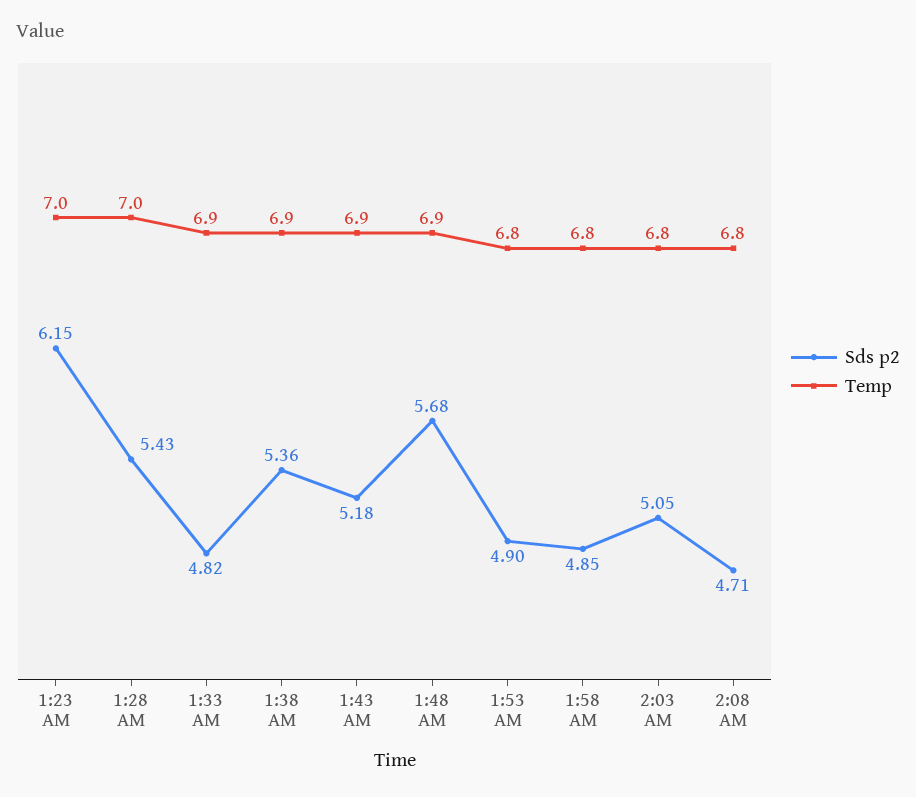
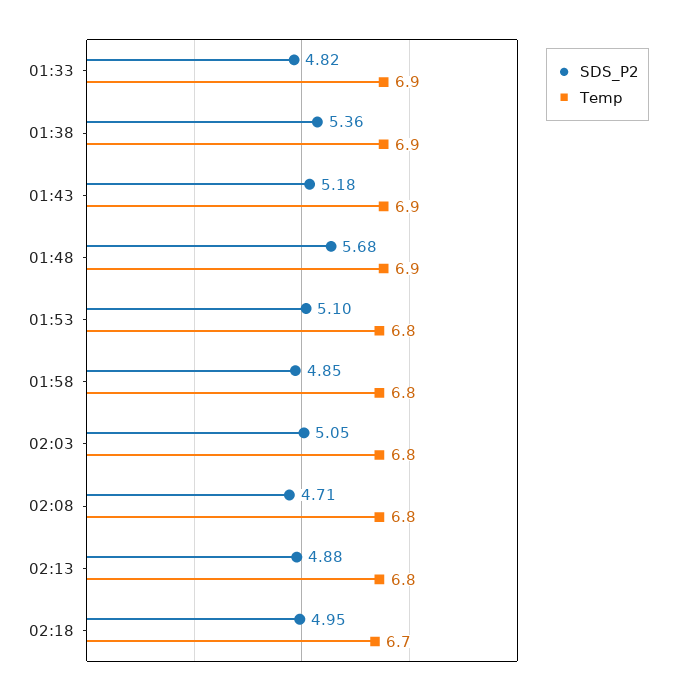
Sds p2, 1:23 AM: 6.15 -> none
Temp, 1:23 AM: 7 -> none
Sds p2, 1:28 AM: 5.43 -> none
Temp, 1:28 AM: 7 -> none
Sds p2, 1:53 AM: 4.9 -> 5.1
Sds p2, 02:13: none -> 4.88
Temp, 02:13: none -> 6.8
Sds p2, 02:18: none -> 4.95
Temp, 02:18: none -> 6.7

